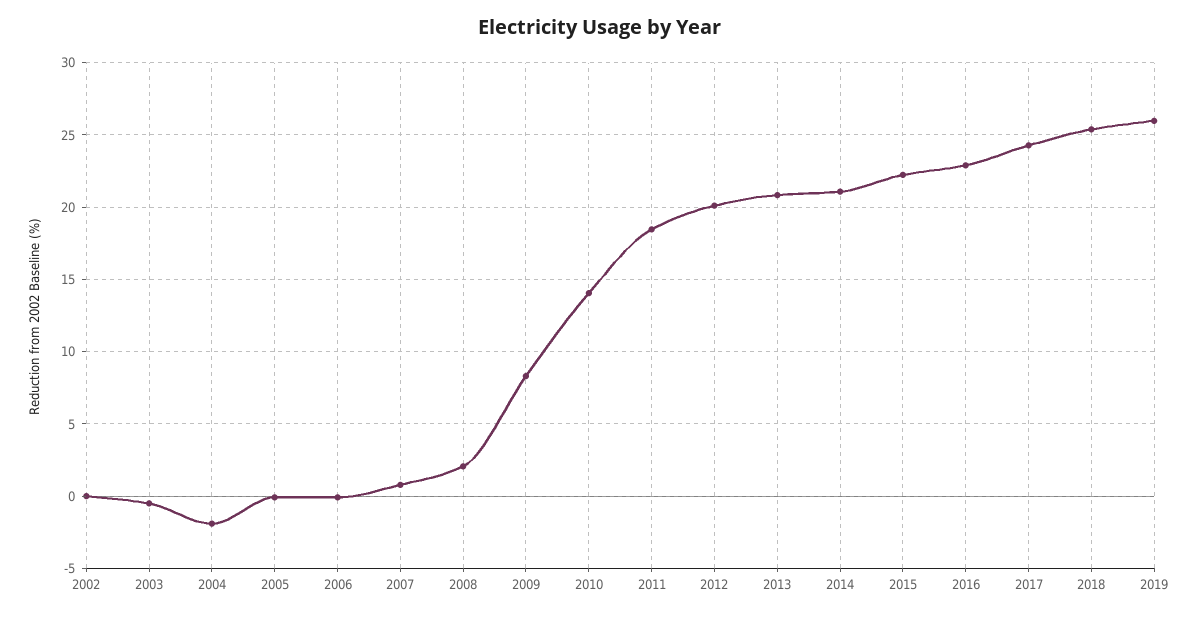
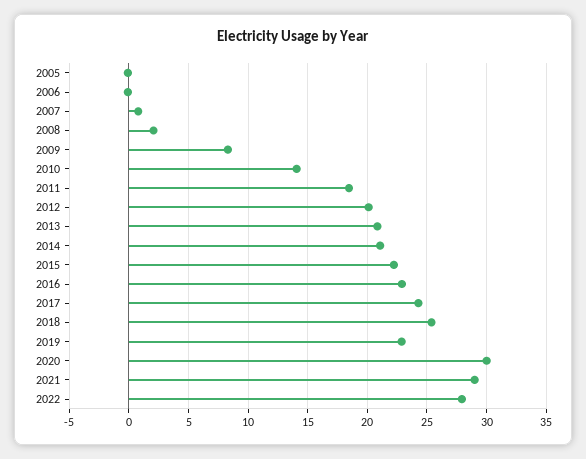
2002: 0 -> none
2003: -0.5 -> none
2004: -2 -> none
2019: 26 -> 23
2020: none -> 30
2021: none -> 29
2022: none -> 28

